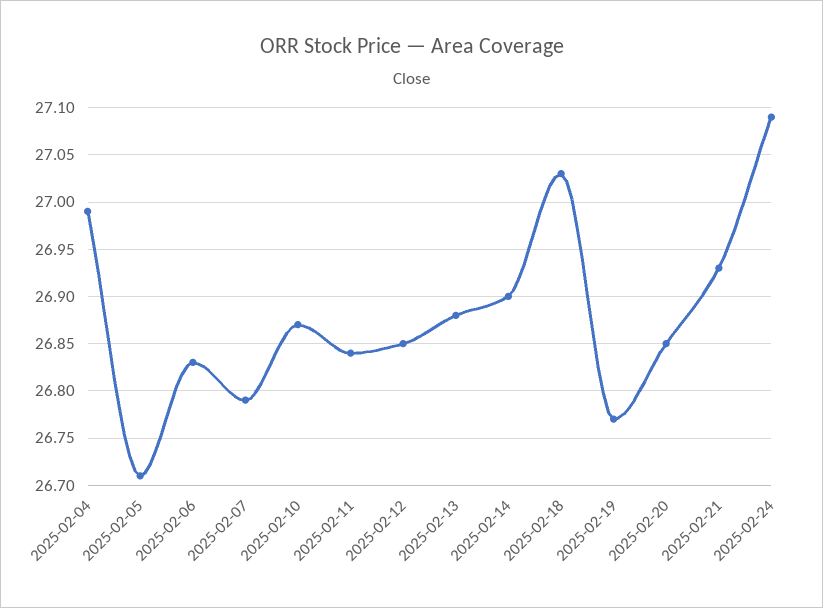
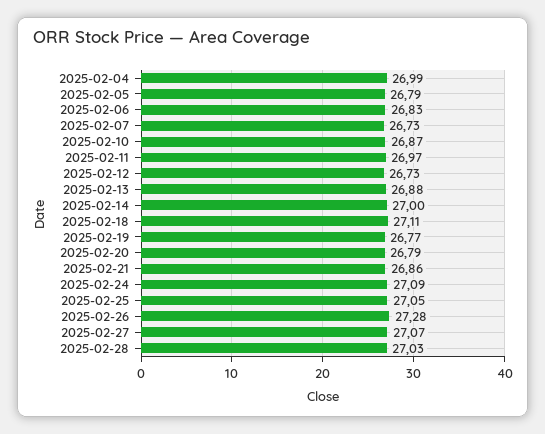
2025-02-05: 26.71 -> 26.79
2025-02-07: 26.79 -> 26.73
2025-02-11: 26.84 -> 26.97
2025-02-12: 26.85 -> 26.73
2025-02-14: 26.9 -> 27
2025-02-18: 27.03 -> 27.11
2025-02-20: 26.85 -> 26.79
2025-02-21: 26.93 -> 26.86
2025-02-25: none -> 27.05
2025-02-26: none -> 27.28
2025-02-27: none -> 27.07
2025-02-28: none -> 27.03

